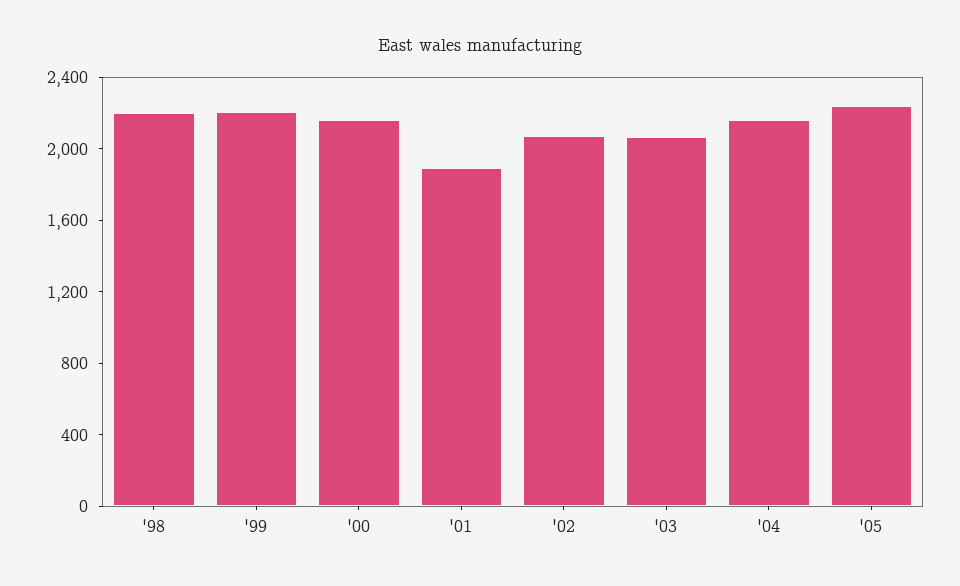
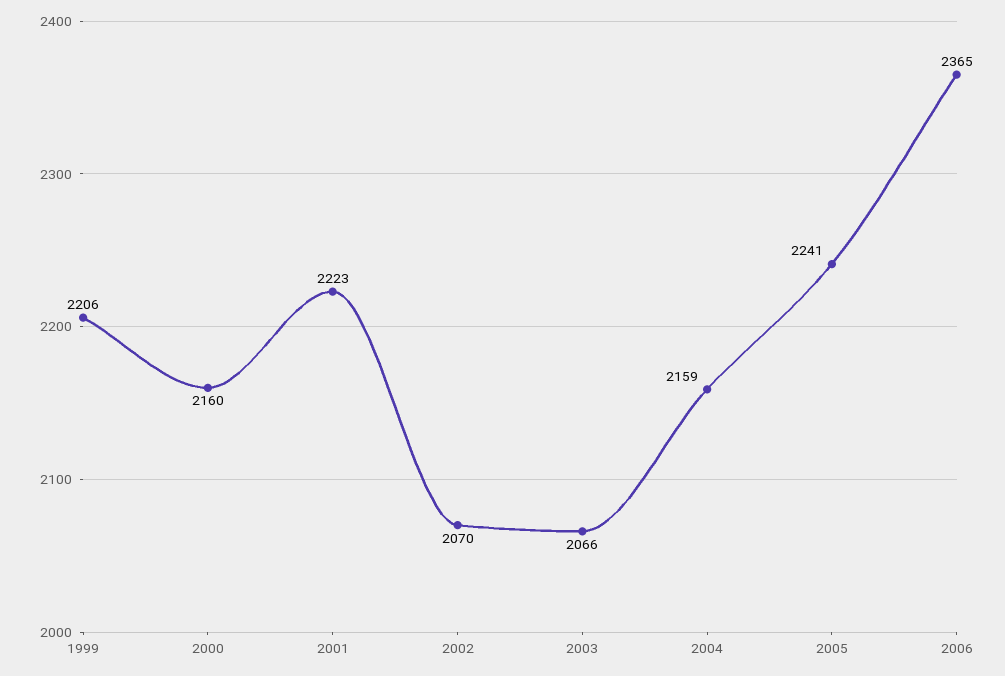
'98: 2200 -> none
'01: 1900 -> 2223
2006: none -> 2365

